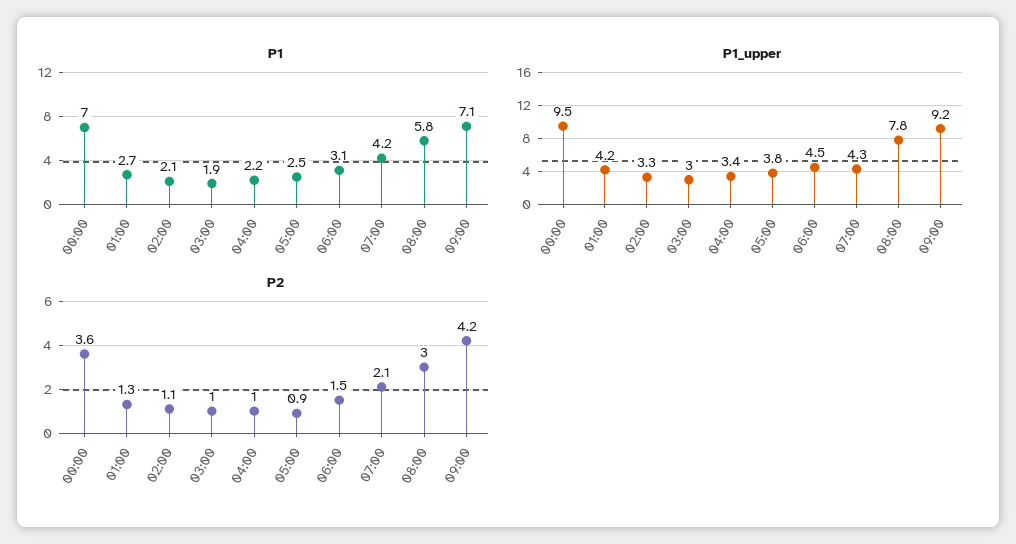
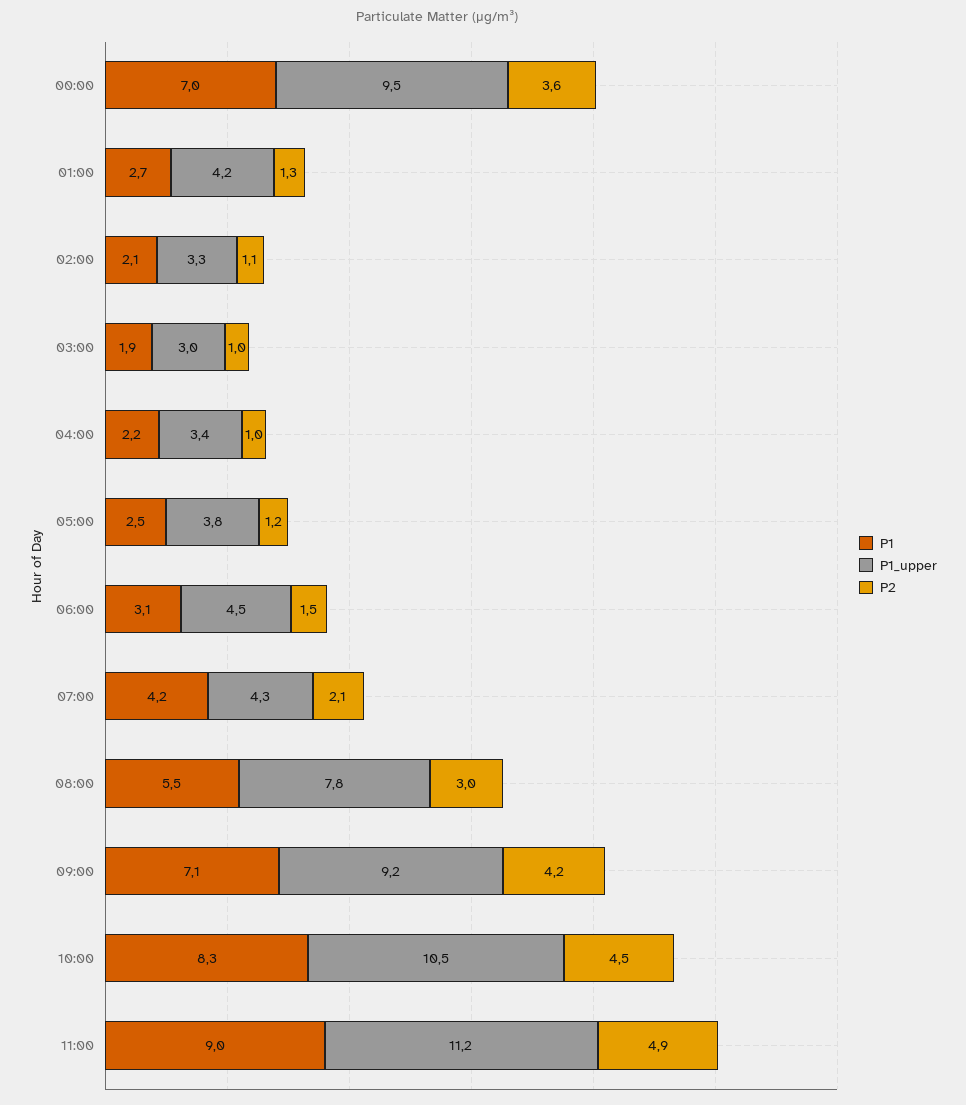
P1, 08:00: 5.8 -> 5.5
P2, 05:00: 0.9 -> 1.2
P1, 10:00: none -> 8.3
P1_upper, 10:00: none -> 10.5
P2, 10:00: none -> 4.5
P1, 11:00: none -> 9
P1_upper, 11:00: none -> 11.2
P2, 11:00: none -> 4.9

